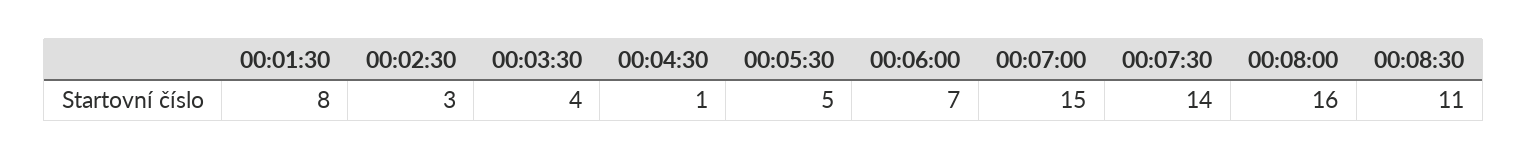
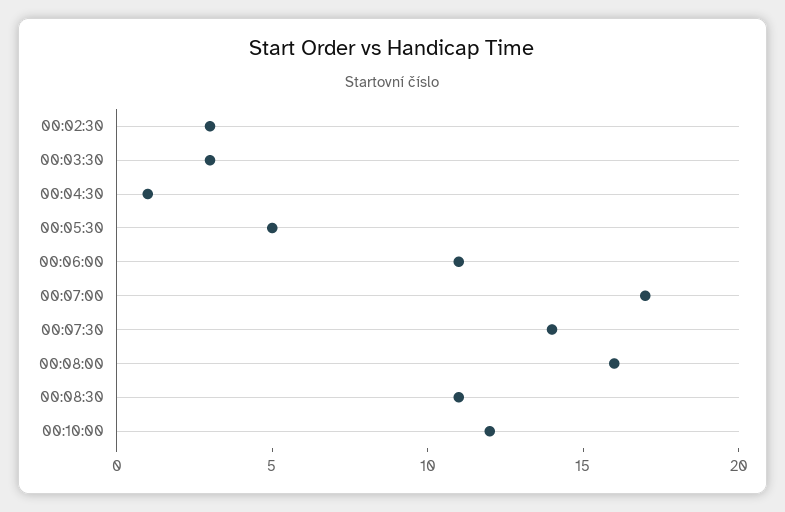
00:01:30: 8 -> none
00:03:30: 4 -> 3
00:06:00: 7 -> 11
00:07:00: 15 -> 17
00:10:00: none -> 12

